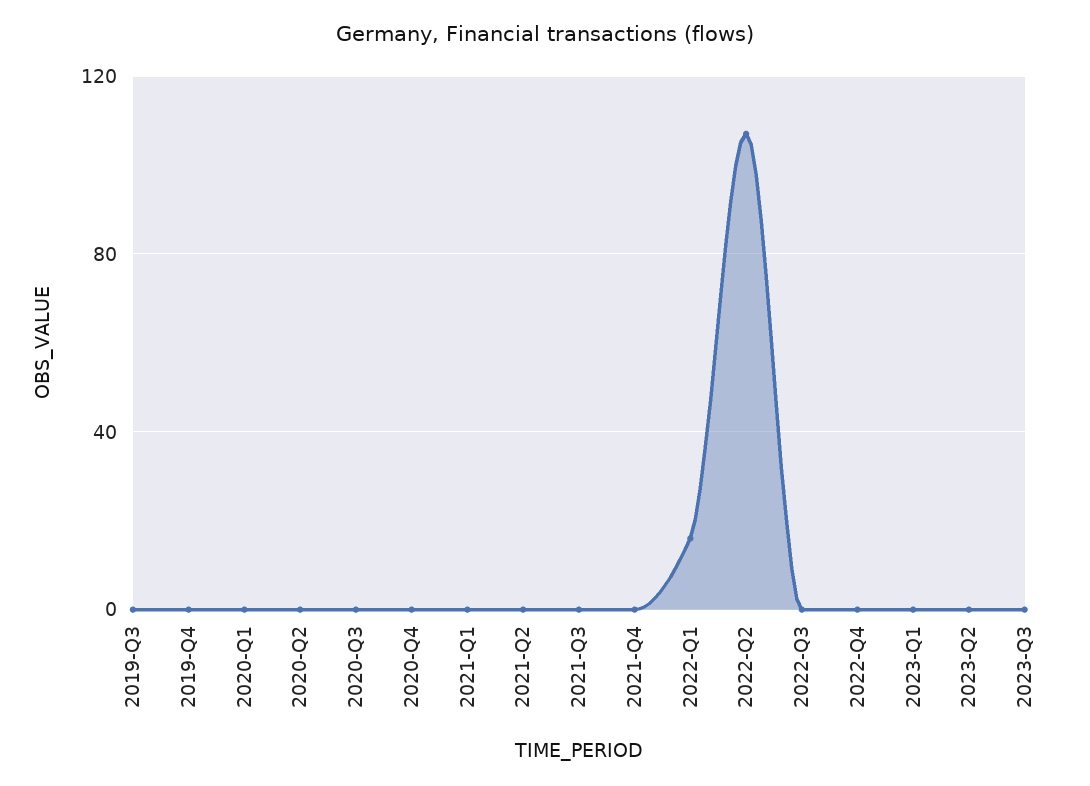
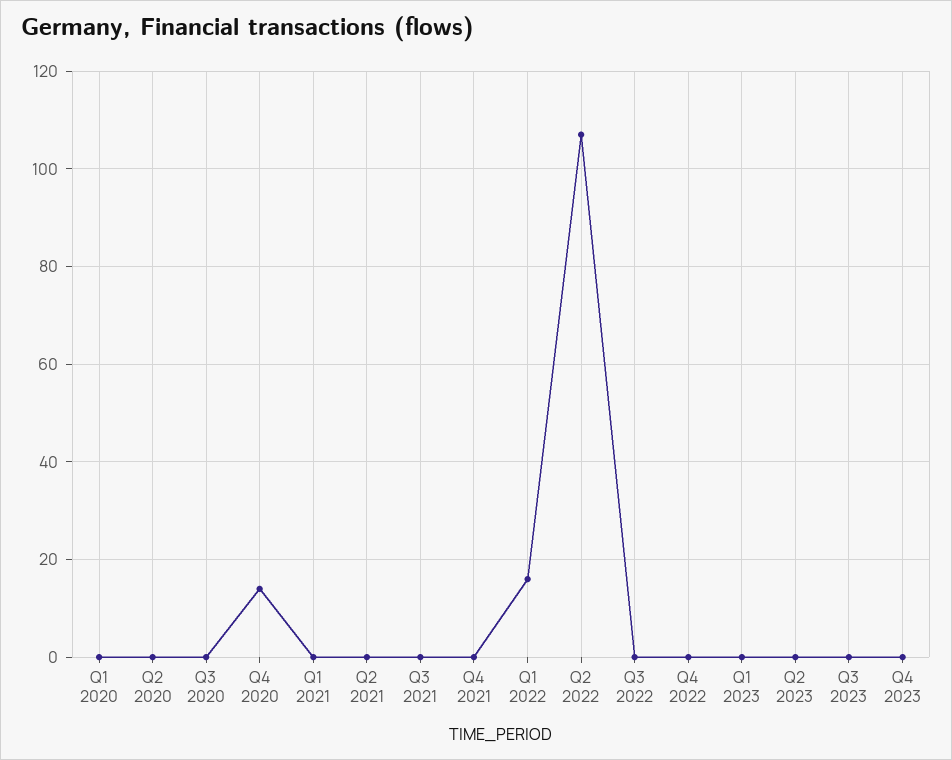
2019-Q3: 0 -> none
2019-Q4: 0 -> none
2020-Q4: 0 -> 15
Q4 2023: none -> 0

